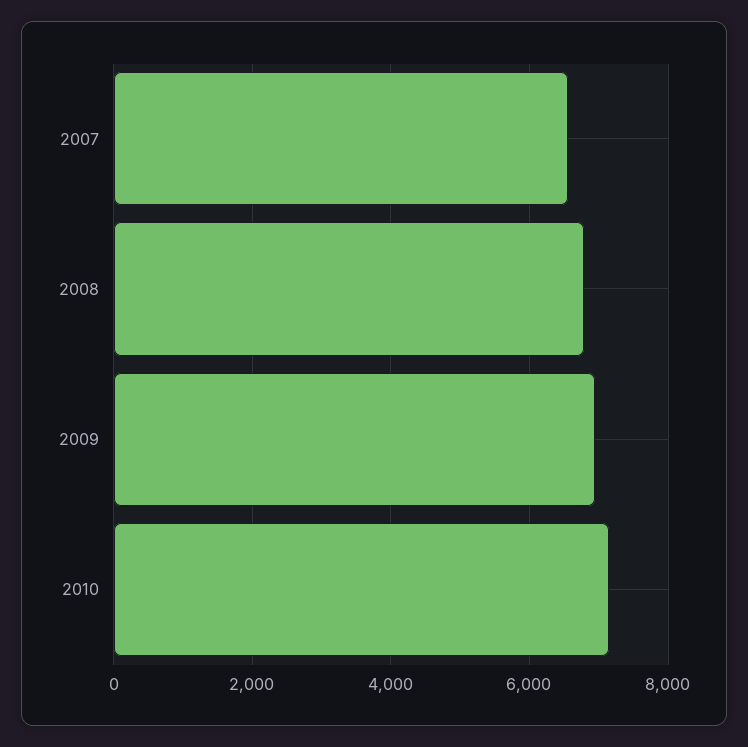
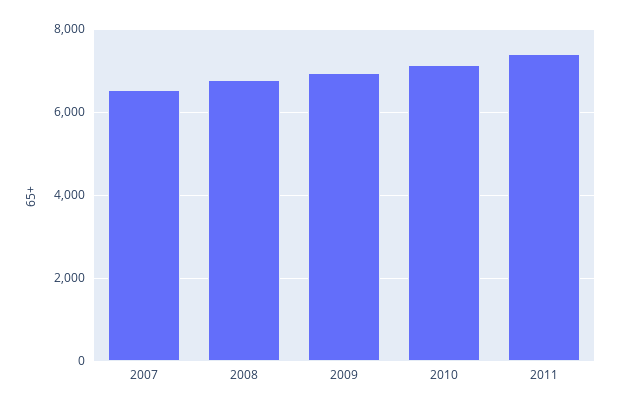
2011: none -> 7400

